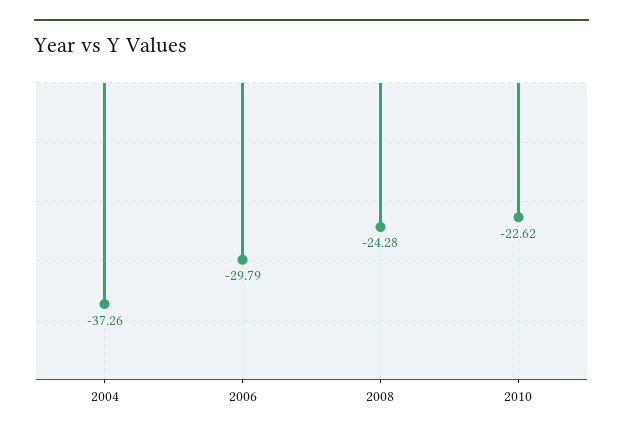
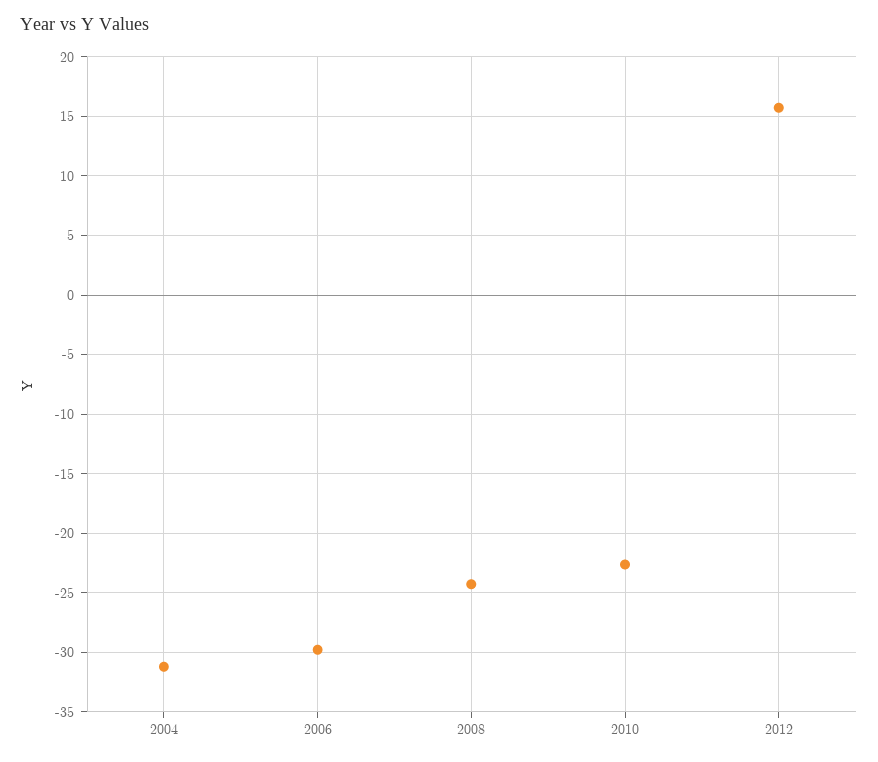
2004: -37.26 -> -31
2012: none -> 16

